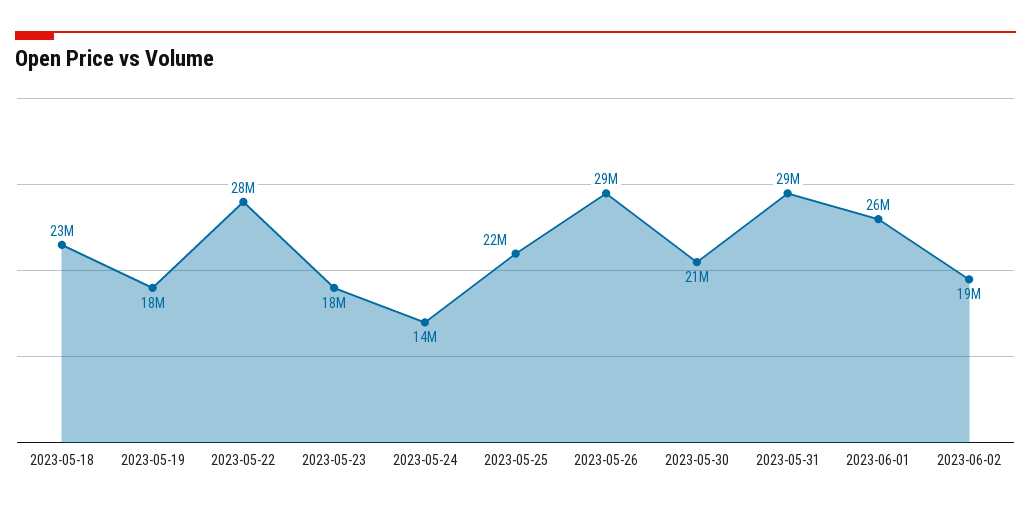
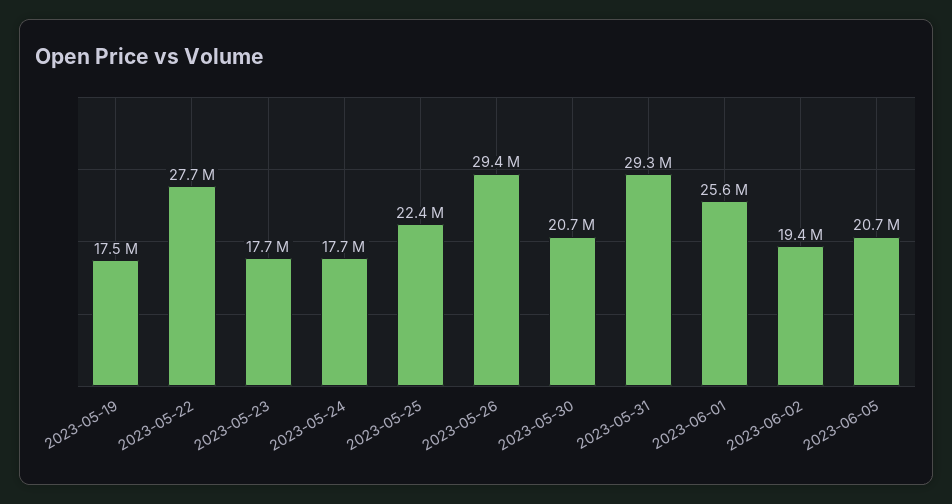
2023-05-18: 23000000 -> none
2023-05-24: 14000000 -> 17700000
2023-06-05: none -> 20700000

